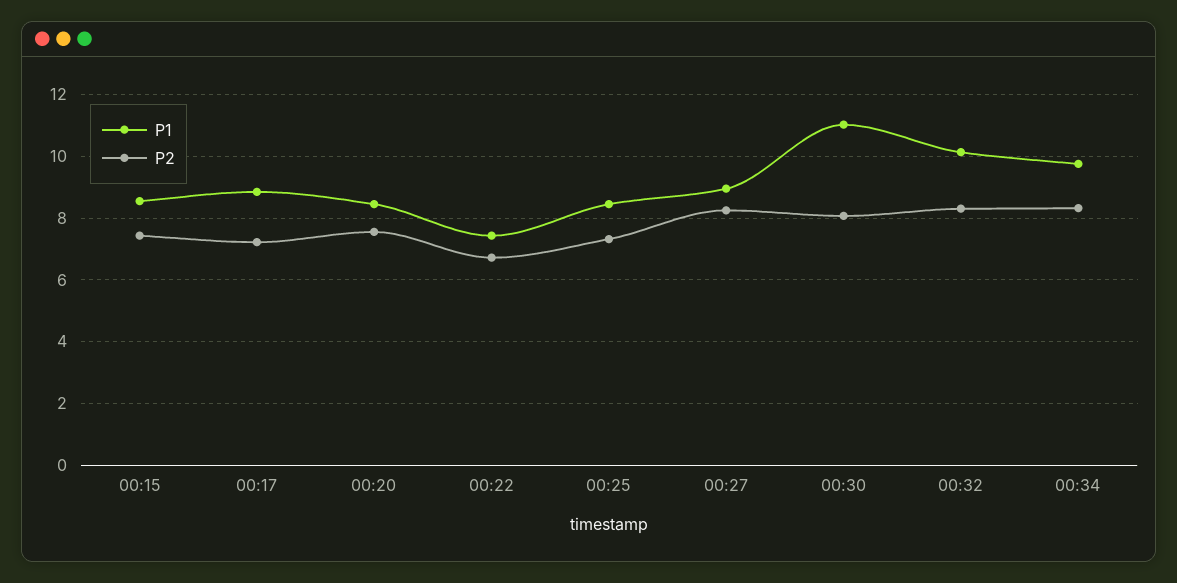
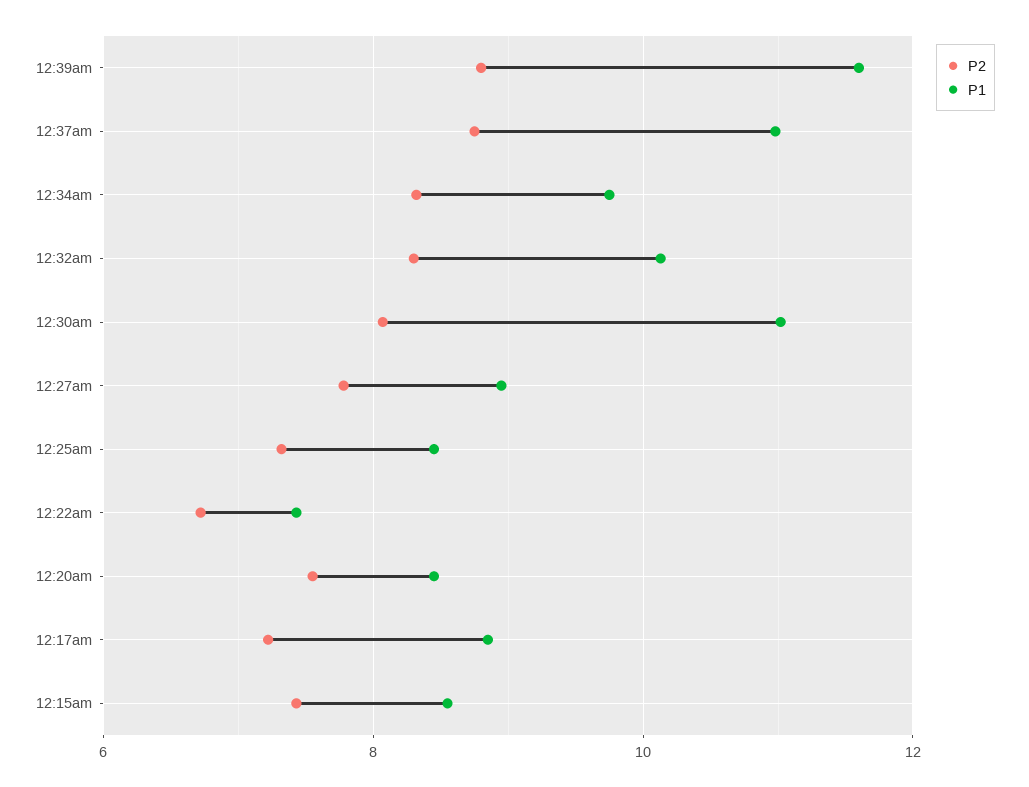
P2, 00:27: 8.2 -> 7.8
P2, 12:39am: none -> 8.8
P1, 12:39am: none -> 11.6
P2, 12:37am: none -> 8.8
P1, 12:37am: none -> 11

